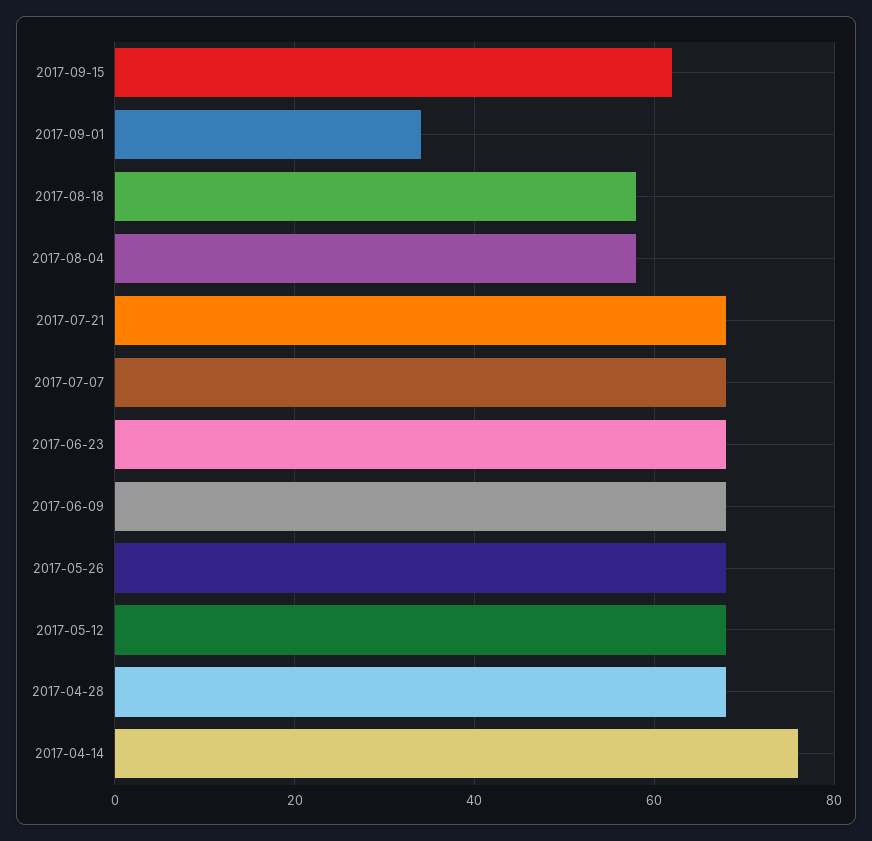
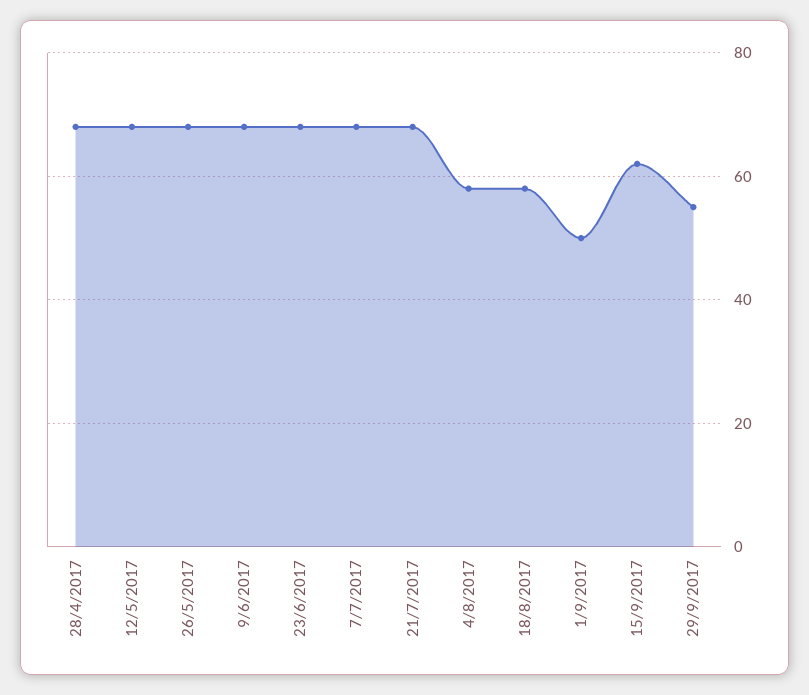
2017-09-01: 35 -> 50
2017-04-14: 75 -> none
29/9/2017: none -> 55

